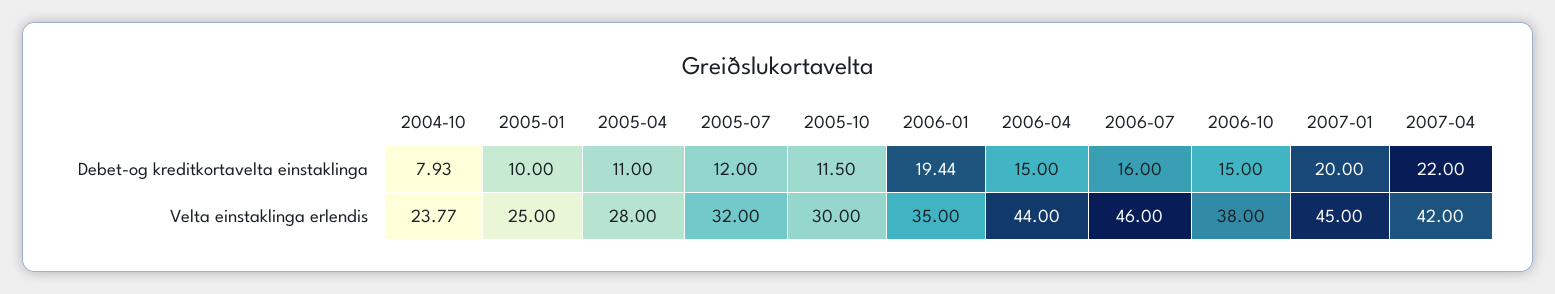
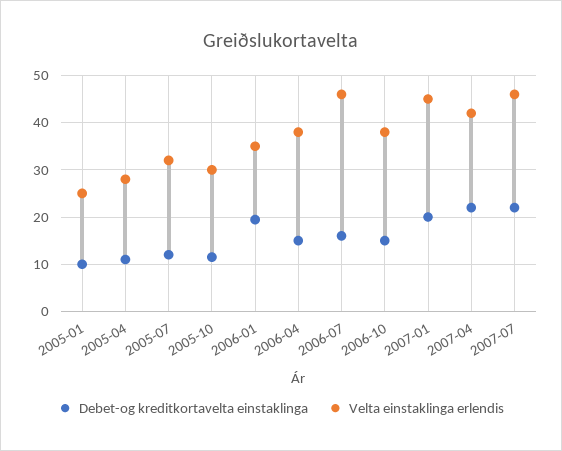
Debet-og kreditkortavelta einstaklinga, 2004-10: 7.93 -> none
Velta einstaklinga erlendis, 2004-10: 23.77 -> none
Velta einstaklinga erlendis, 2006-04: 44 -> 38
Debet-og kreditkortavelta einstaklinga, 2007-07: none -> 22
Velta einstaklinga erlendis, 2007-07: none -> 46

